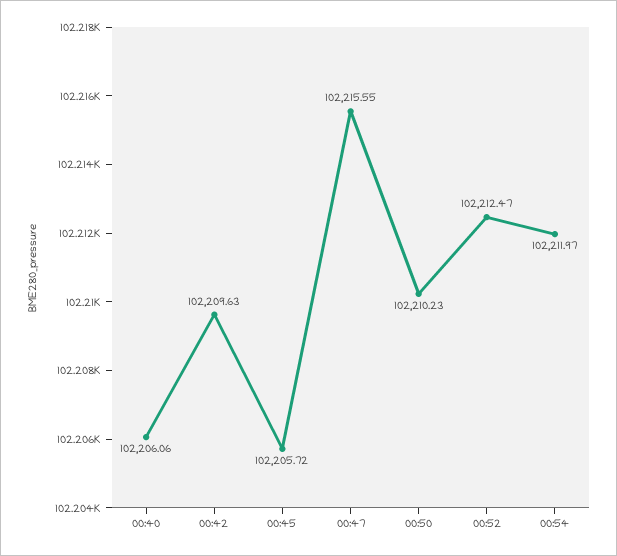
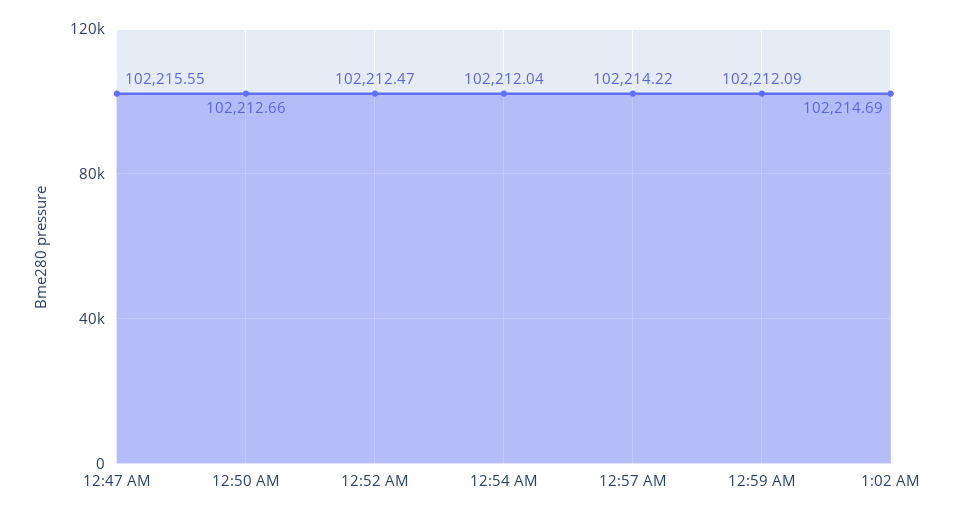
00:40: 102206.06 -> none
00:42: 102209.63 -> none
00:45: 102205.72 -> none
00:50: 102210.23 -> 102212.66
00:54: 102211.97 -> 102212.04
12:57 AM: none -> 102214.22
12:59 AM: none -> 102212.09
1:02 AM: none -> 102214.69

